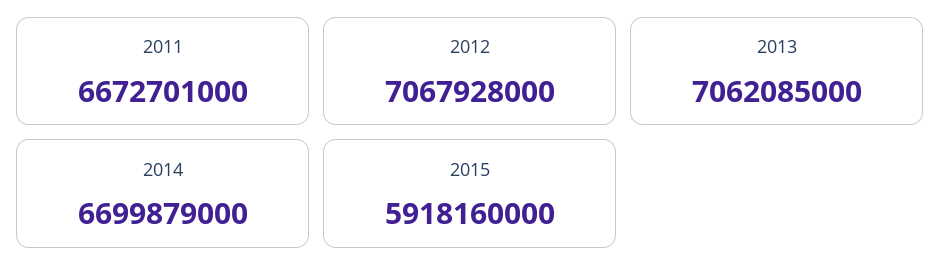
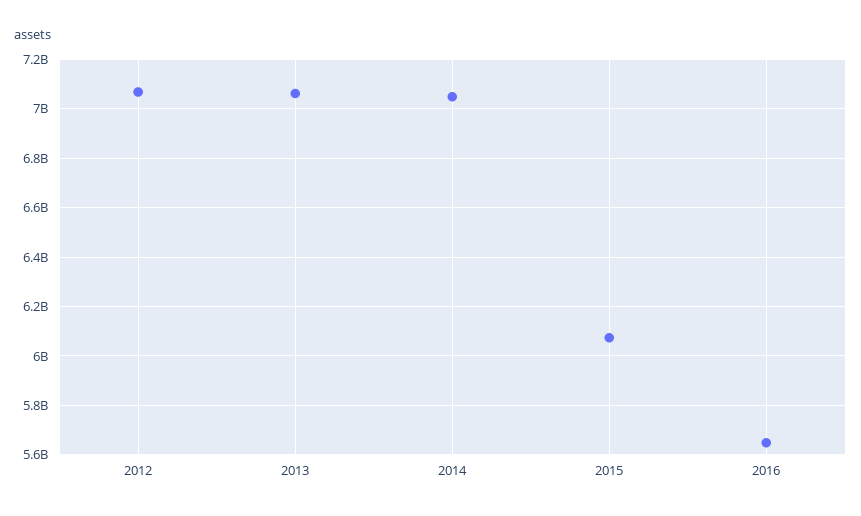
2011: 6672701000 -> none
2014: 6699879000 -> 7050000000
2015: 5918160000 -> 6075000000
2016: none -> 5650000000

